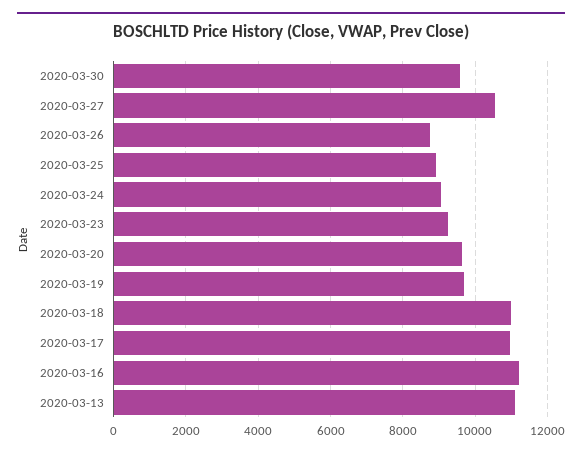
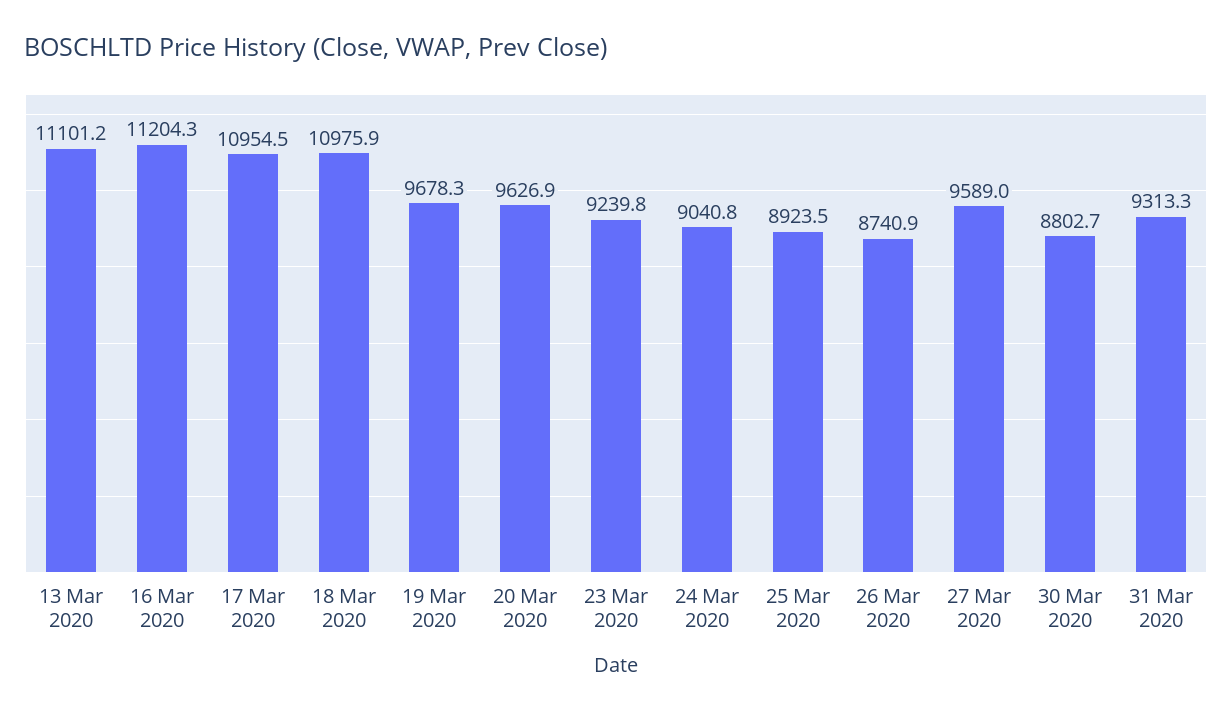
2020-03-30: 9600 -> 8802.7
2020-03-27: 10600 -> 9589
31 Mar 2020: none -> 9313.3

